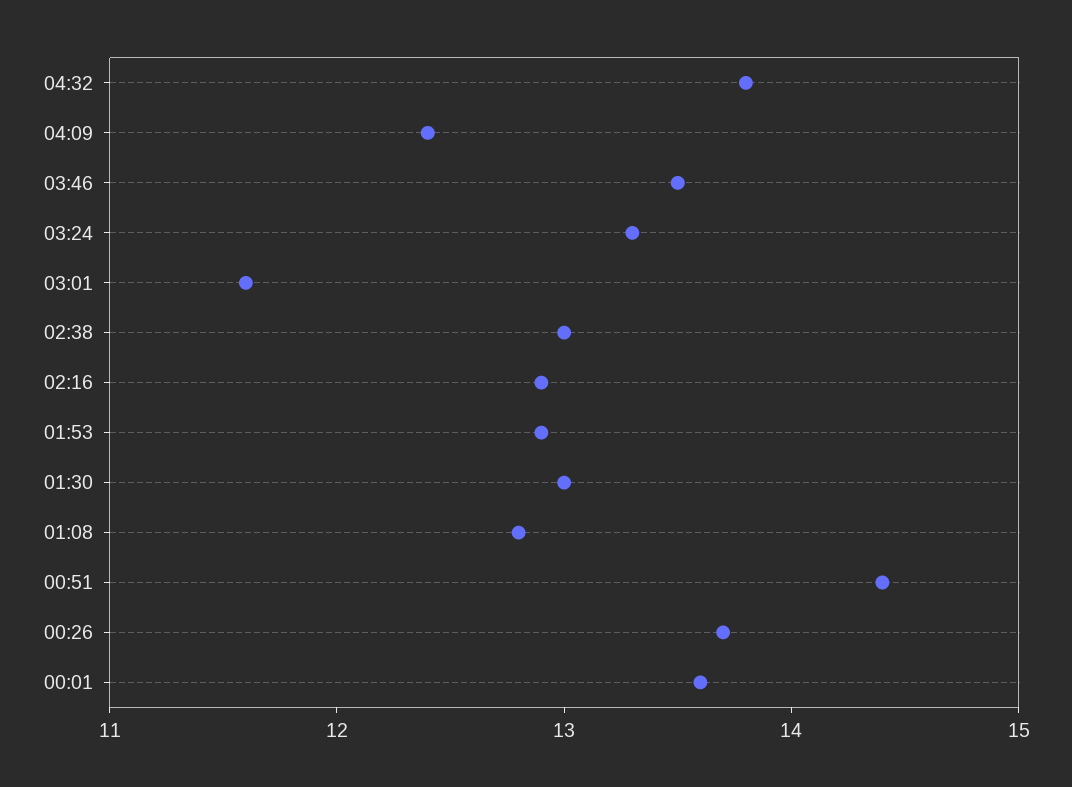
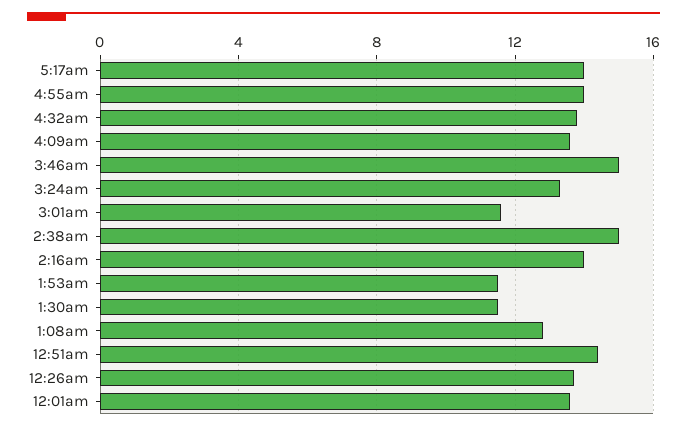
04:09: 12.4 -> 13.5
03:46: 13.5 -> 15
02:38: 13 -> 15
02:16: 12.9 -> 14
01:53: 12.9 -> 11.5
01:30: 13 -> 11.5
5:17am: none -> 14
4:55am: none -> 14

